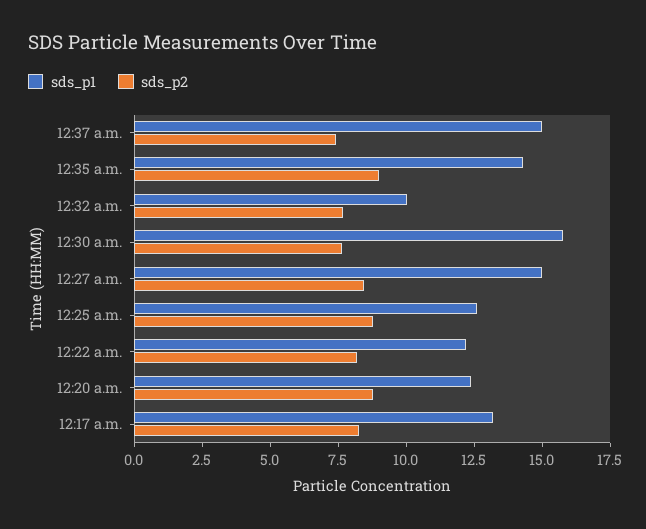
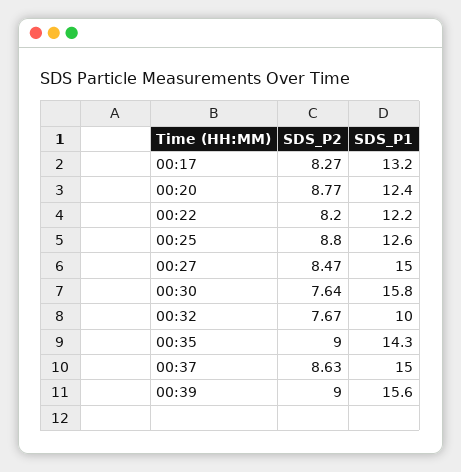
sds_p2, 12:37 a.m.: 7.5 -> 8.63
sds_p2, 00:39: none -> 9
sds_p1, 00:39: none -> 15.6

